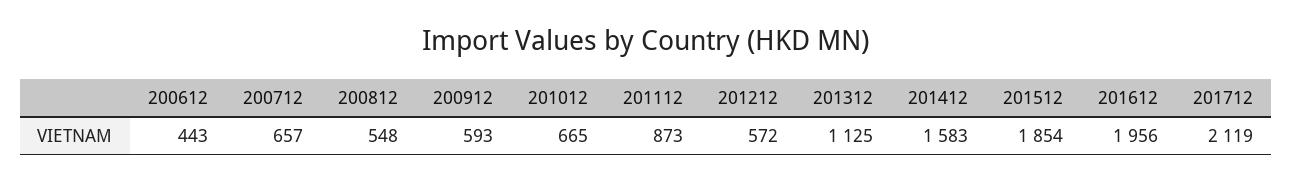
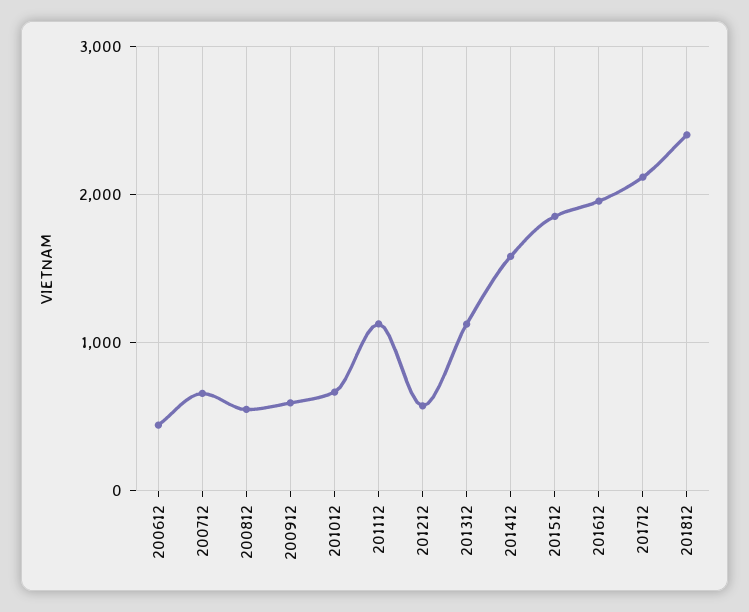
201112: 873 -> 1100
201812: none -> 2400

